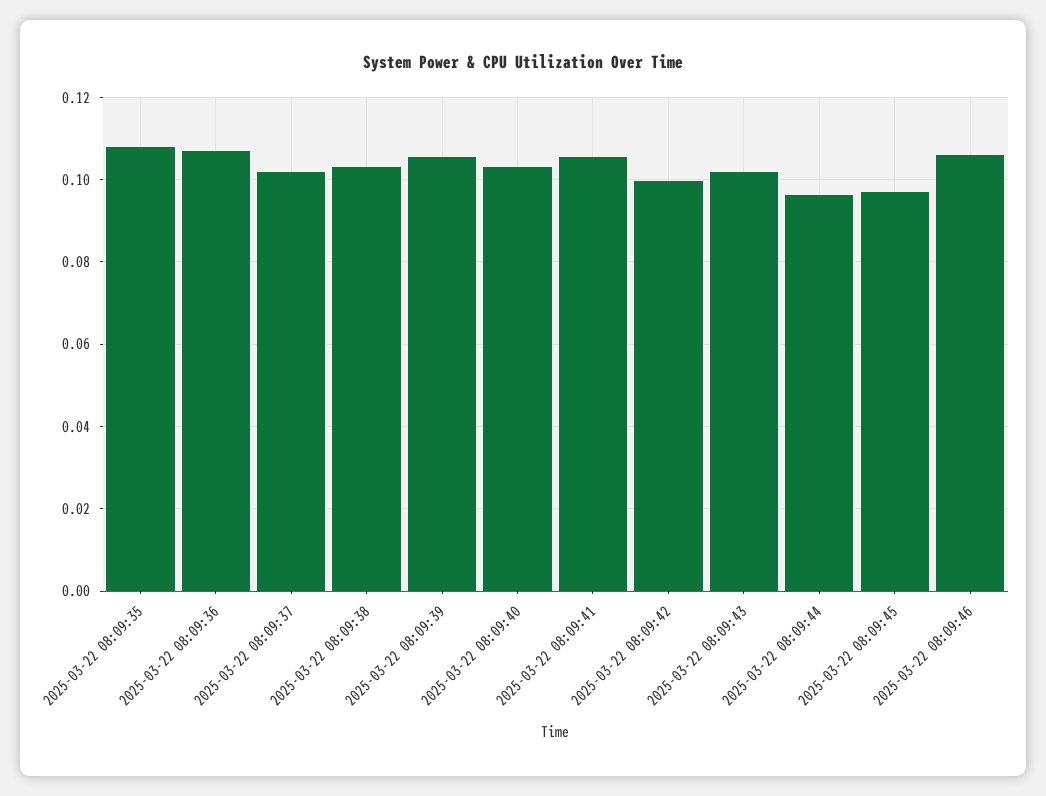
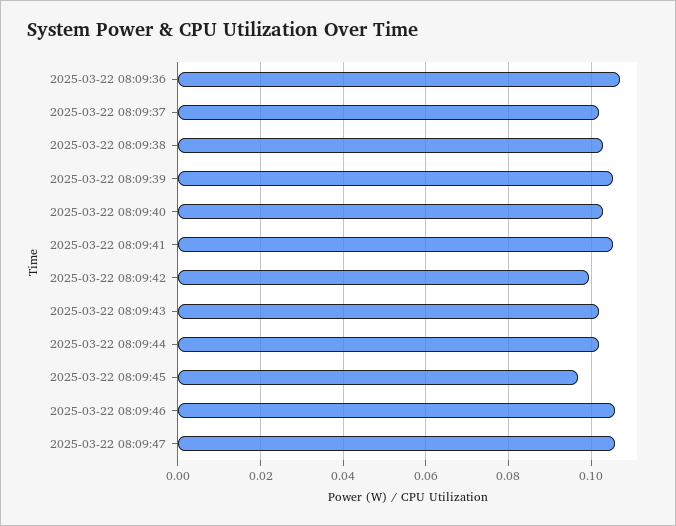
2025-03-22 08:09:35: 0.108 -> none
2025-03-22 08:09:44: 0.096 -> 0.102
2025-03-22 08:09:47: none -> 0.106

